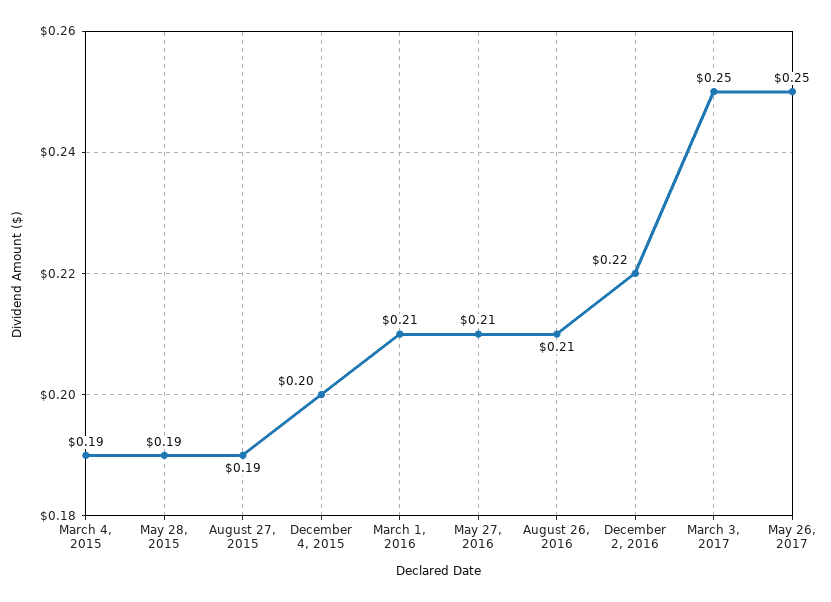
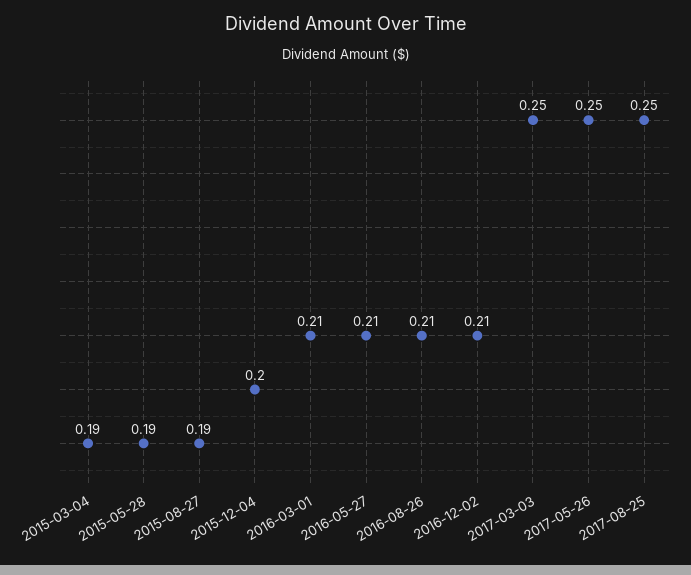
December 2, 2016: 0.22 -> 0.21
2017-08-25: none -> 0.25

